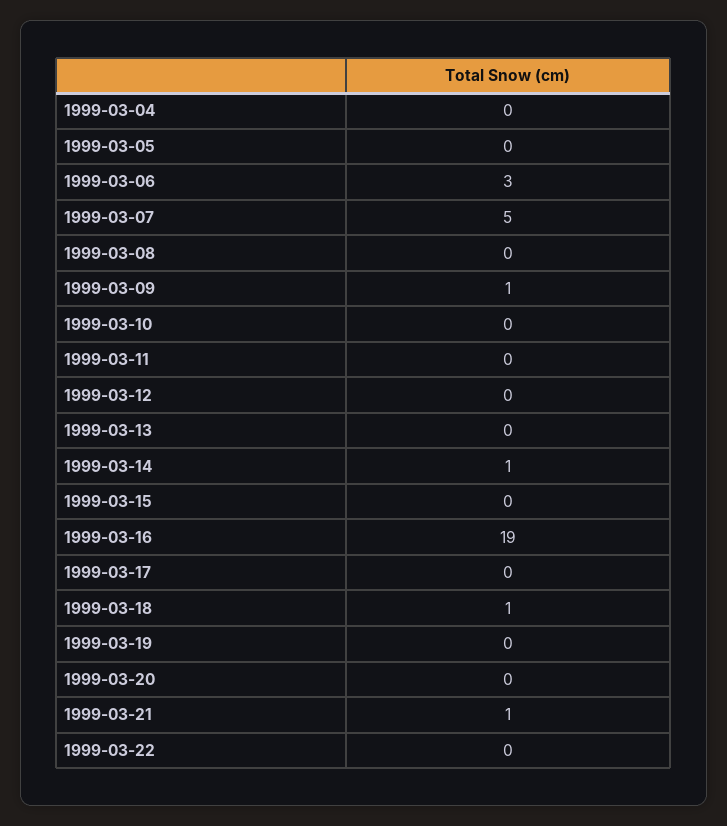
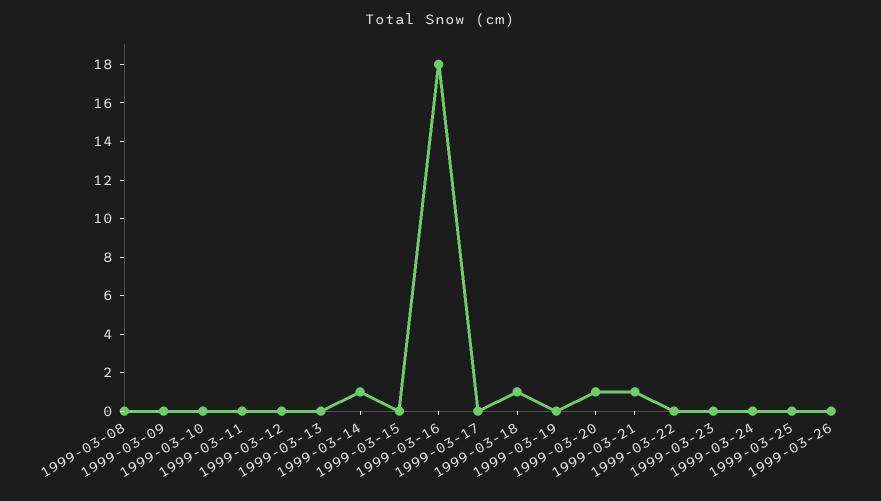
1999-03-04: 0 -> none
1999-03-05: 0 -> none
1999-03-06: 3 -> none
1999-03-07: 5 -> none
1999-03-09: 1 -> 0
1999-03-16: 19 -> 18
1999-03-20: 0 -> 1
1999-03-23: none -> 0
1999-03-24: none -> 0
1999-03-25: none -> 0
1999-03-26: none -> 0

